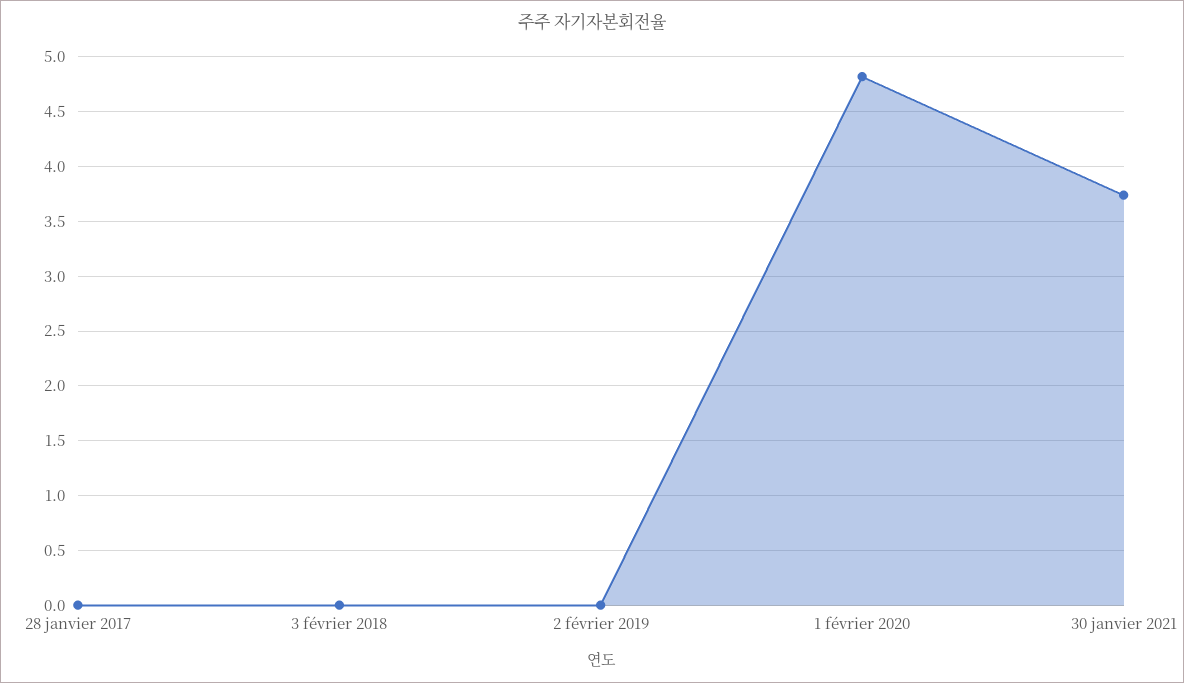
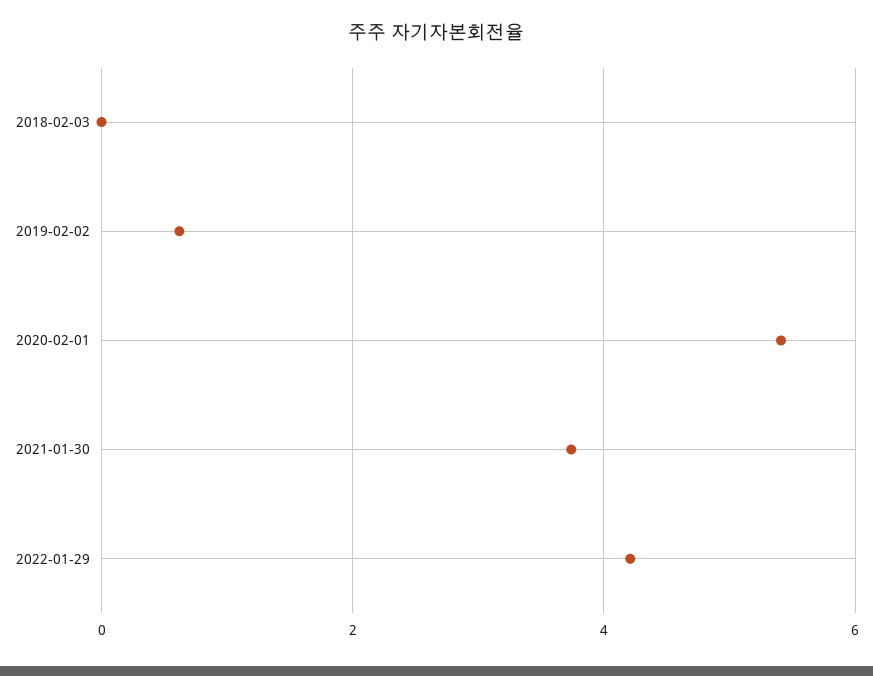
28 janvier 2017: 0 -> none
2 février 2019: 0 -> 0.6
1 février 2020: 4.8 -> 5.4
2022-01-29: none -> 4.2

